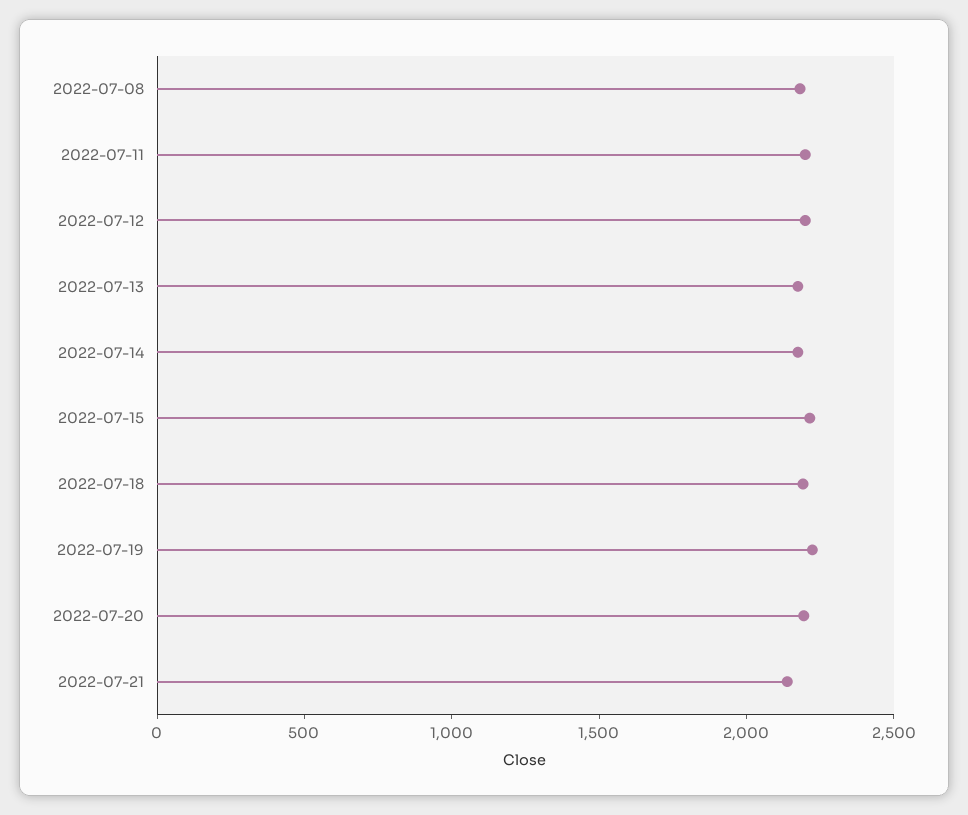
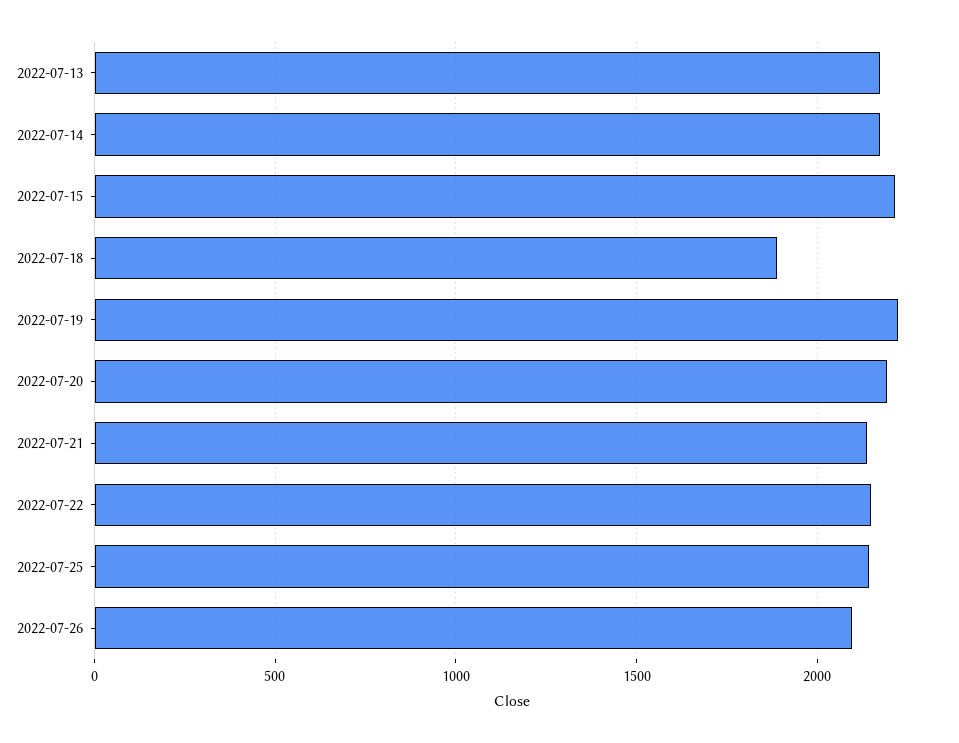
2022-07-08: 2200 -> none
2022-07-11: 2200 -> none
2022-07-12: 2200 -> none
2022-07-18: 2200 -> 1900
2022-07-22: none -> 2150
2022-07-25: none -> 2150
2022-07-26: none -> 2100

